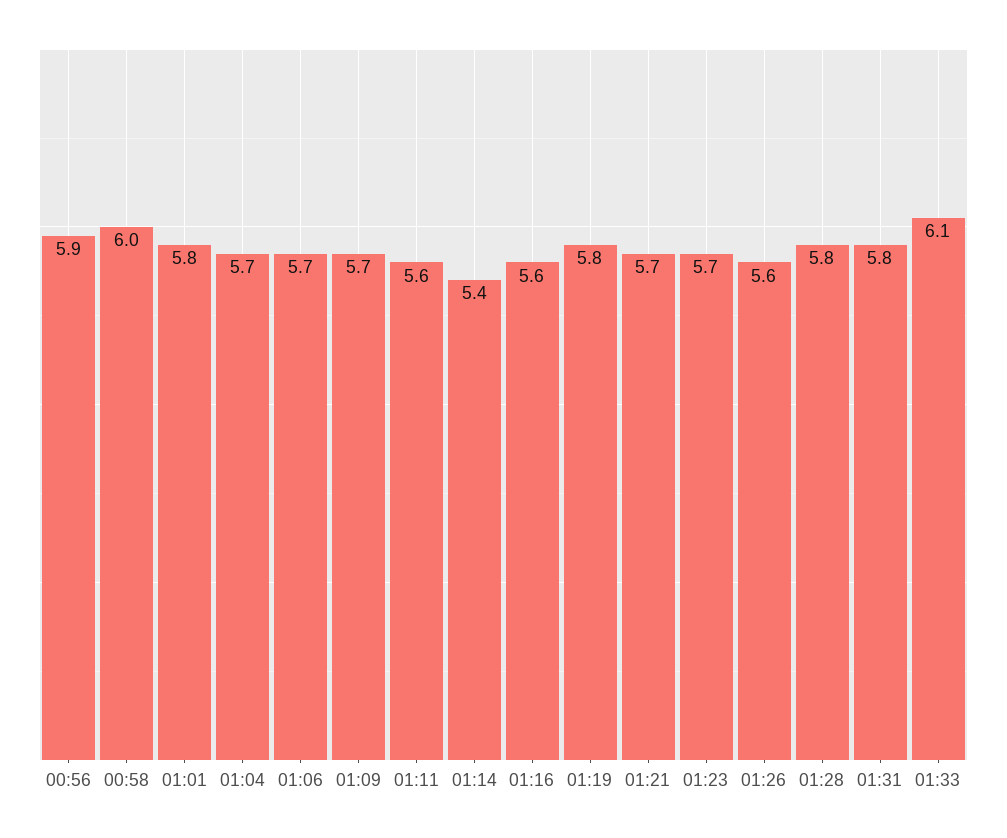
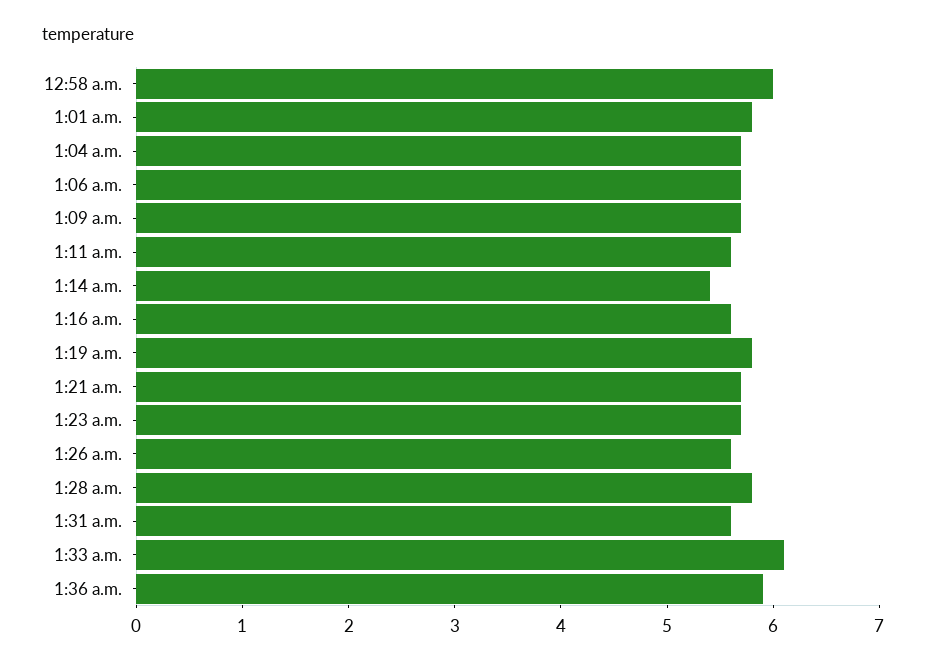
00:56: 5.9 -> none
01:31: 5.8 -> 5.6
1:36 a.m.: none -> 5.9

